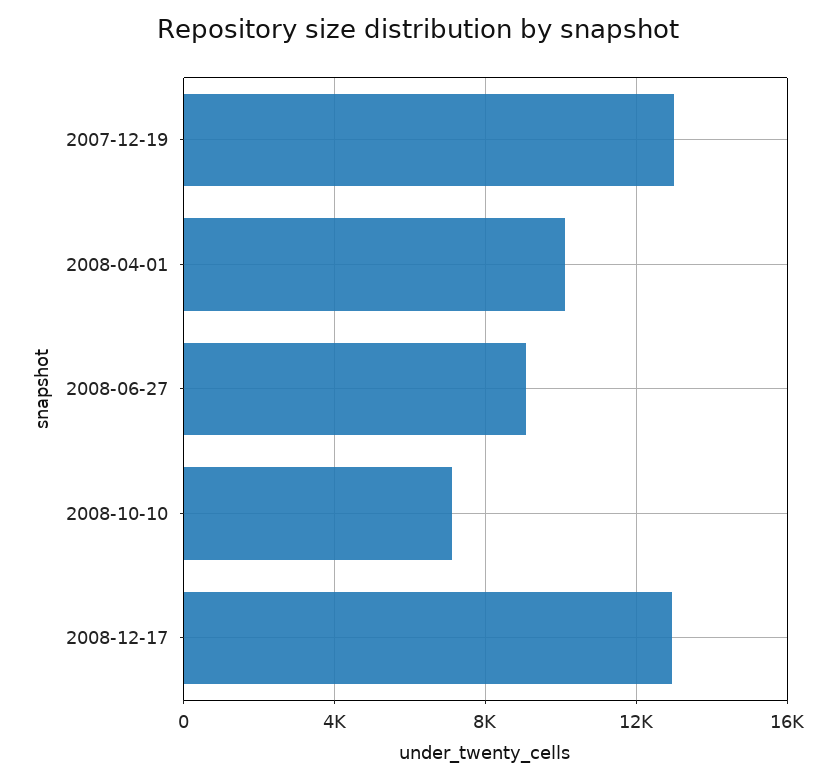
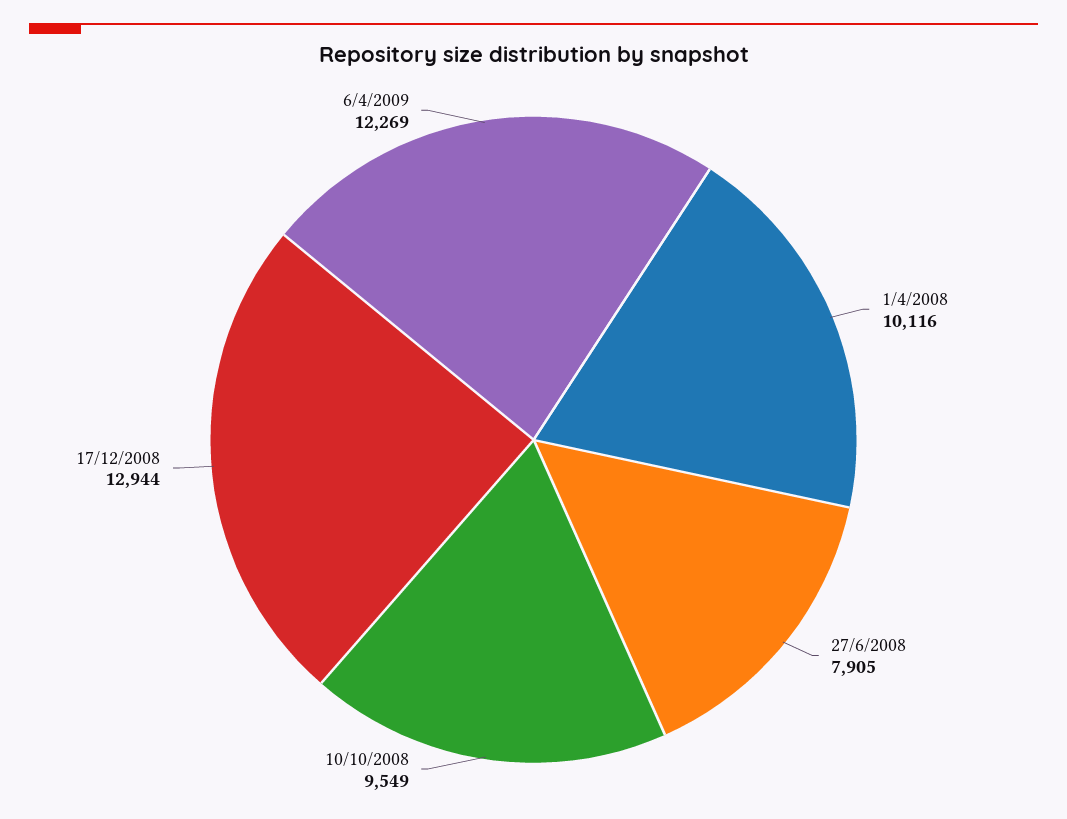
2007-12-19: 13000 -> none
2008-06-27: 9000 -> 7905
2008-10-10: 7000 -> 9549
6/4/2009: none -> 12269

